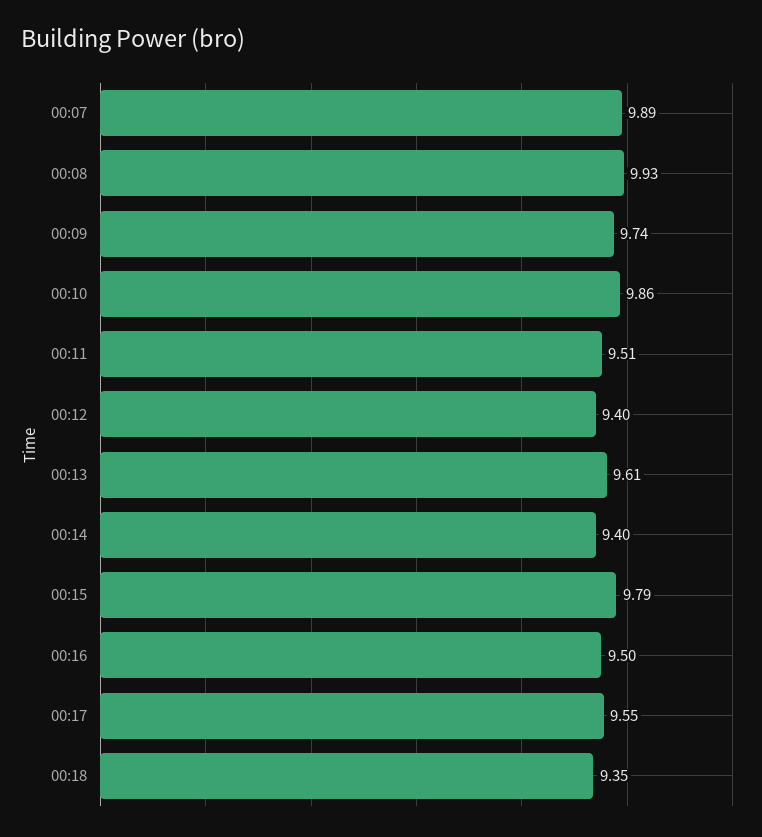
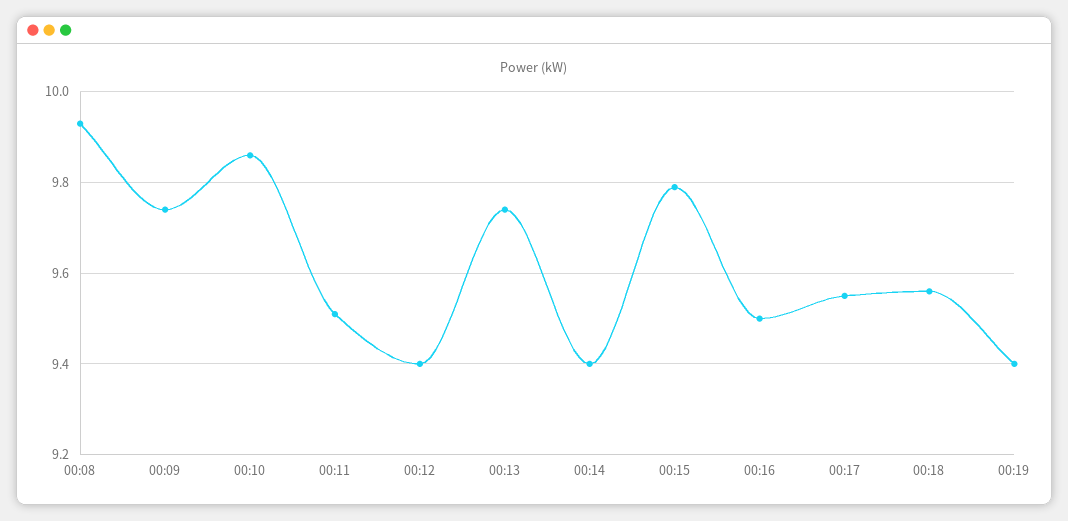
00:07: 9.89 -> none
00:13: 9.61 -> 9.75
00:18: 9.35 -> 9.55
00:19: none -> 9.4

